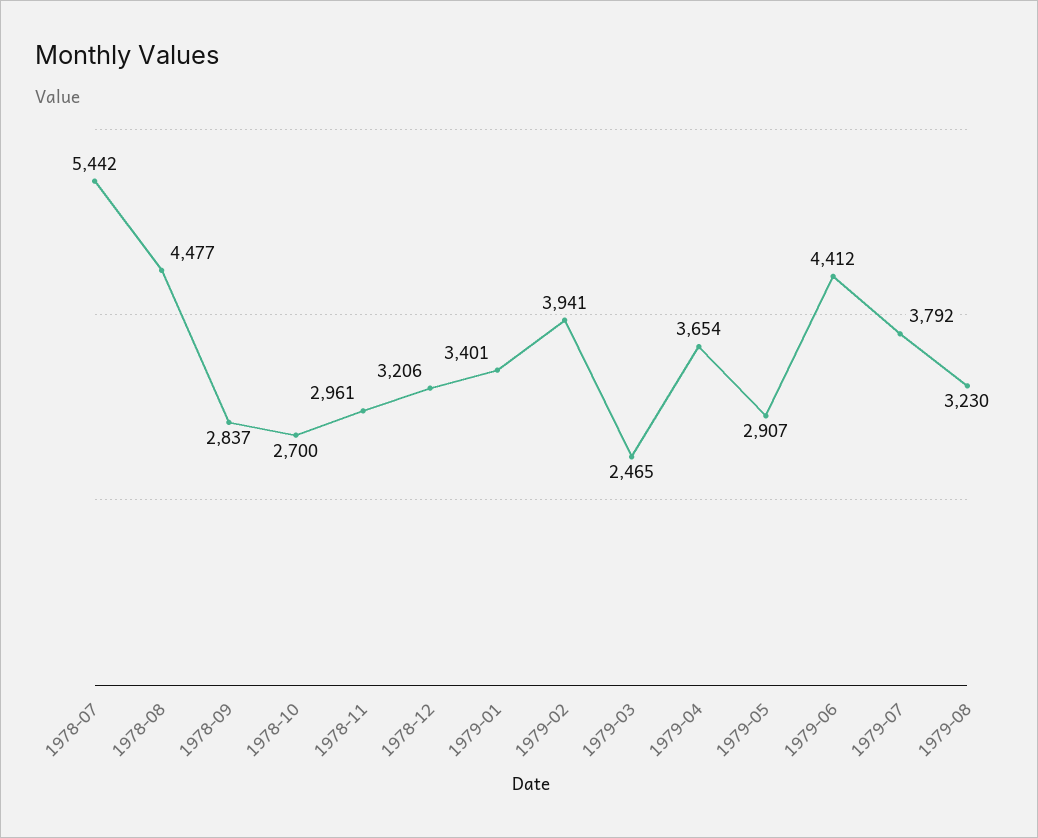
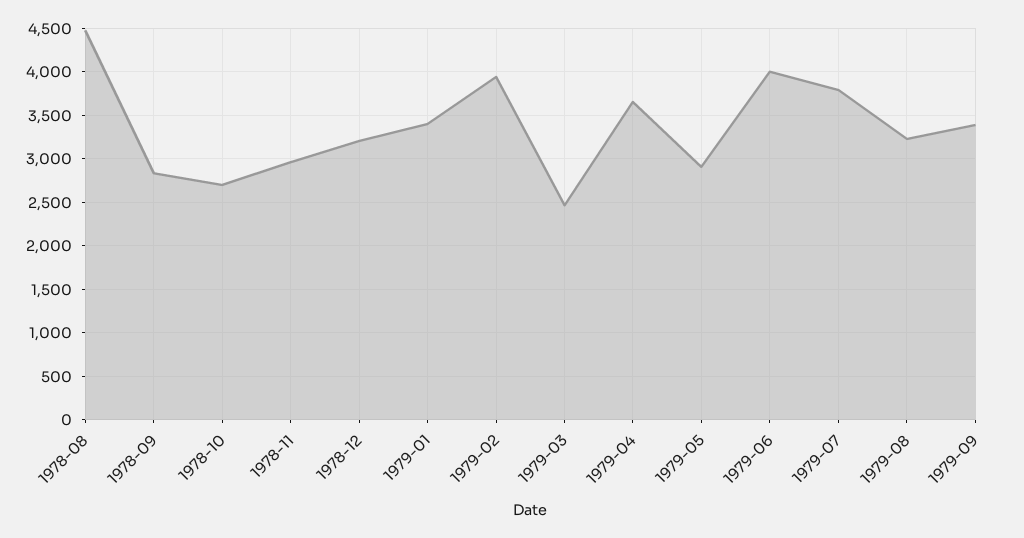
1978-07: 5442 -> none
1979-06: 4412 -> 4000
1979-09: none -> 3400

